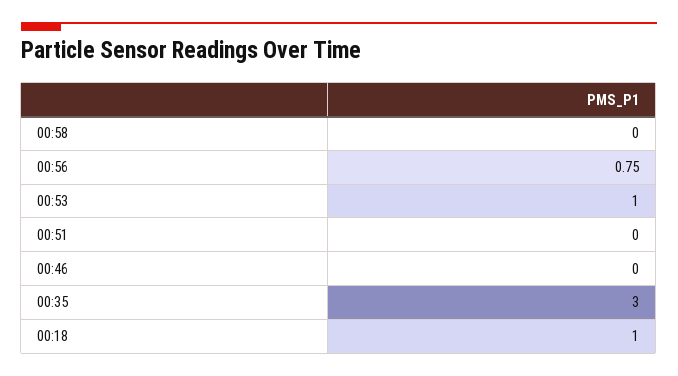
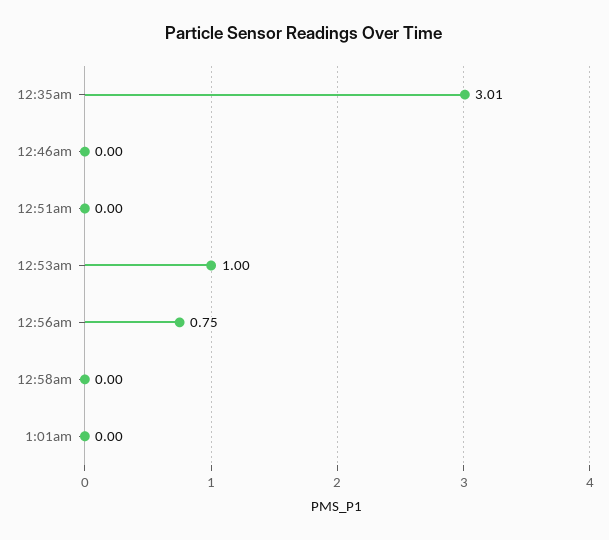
00:35: 3 -> 3.01
00:18: 1 -> none
1:01am: none -> 0

